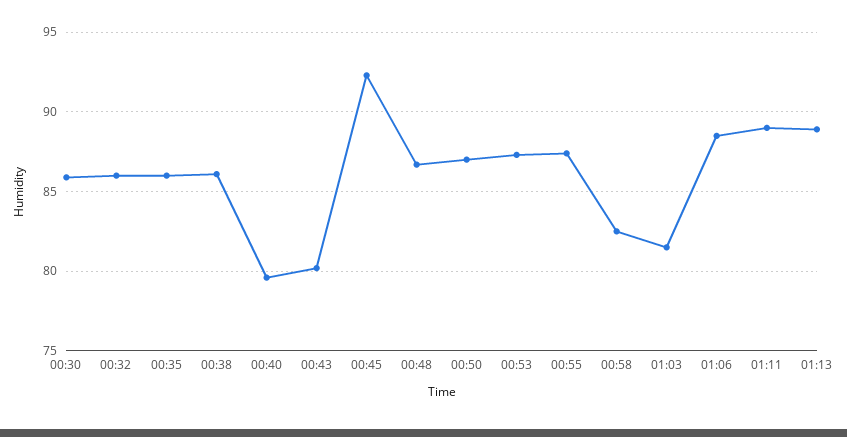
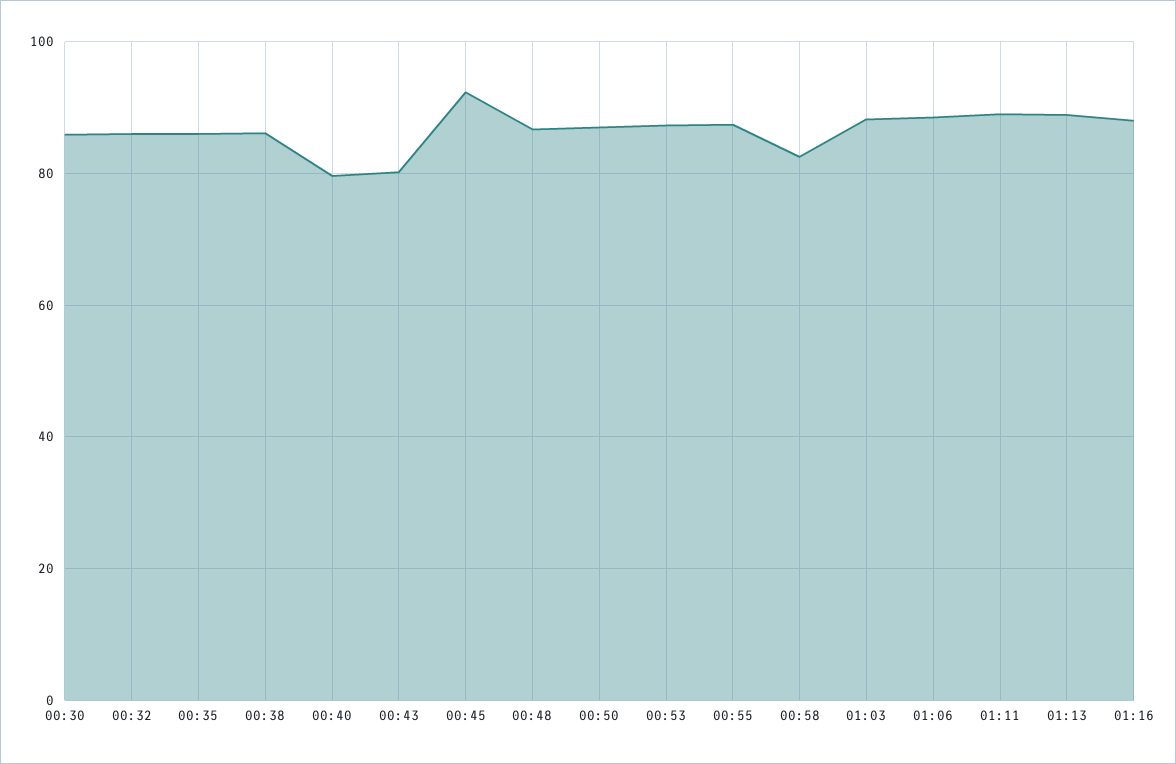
01:03: 81.5 -> 88
01:16: none -> 88

